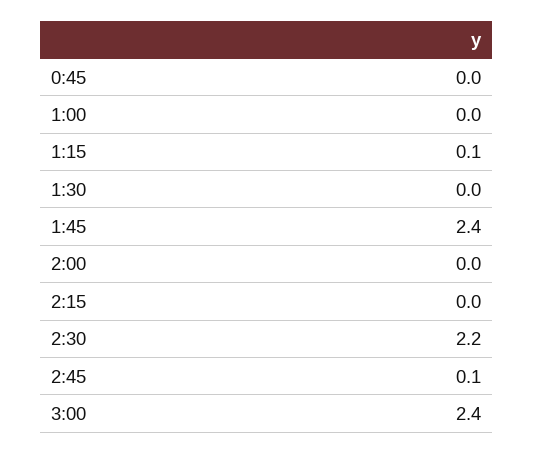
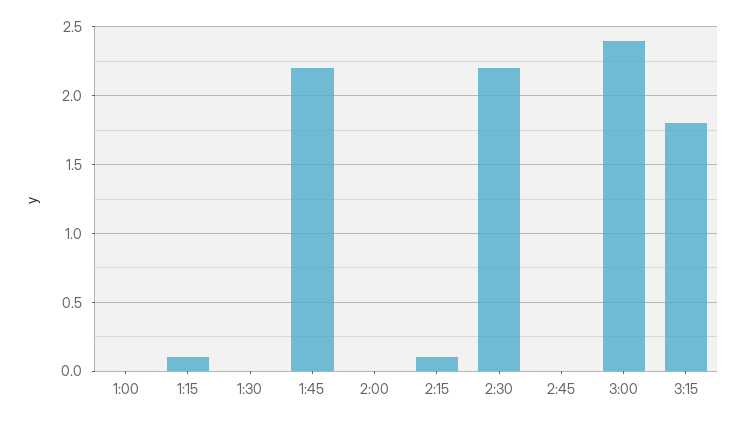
0:45: 0 -> none
1:45: 2.4 -> 2.2
2:15: 0 -> 0.1
2:45: 0.1 -> 0
3:15: none -> 1.8

